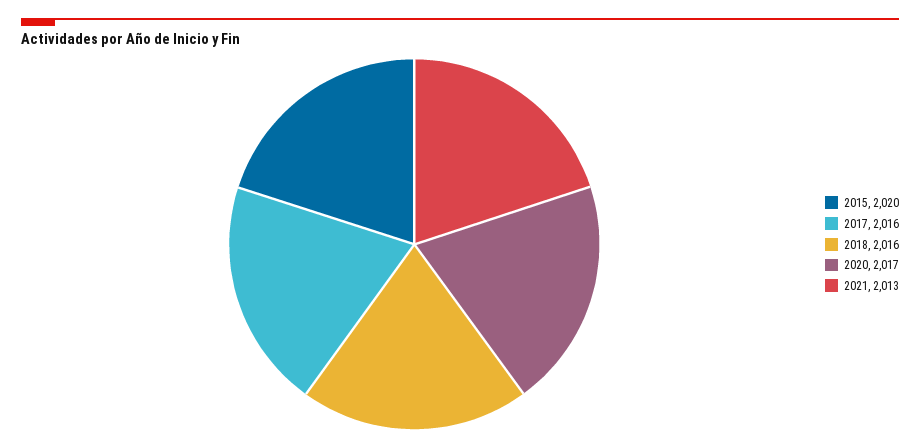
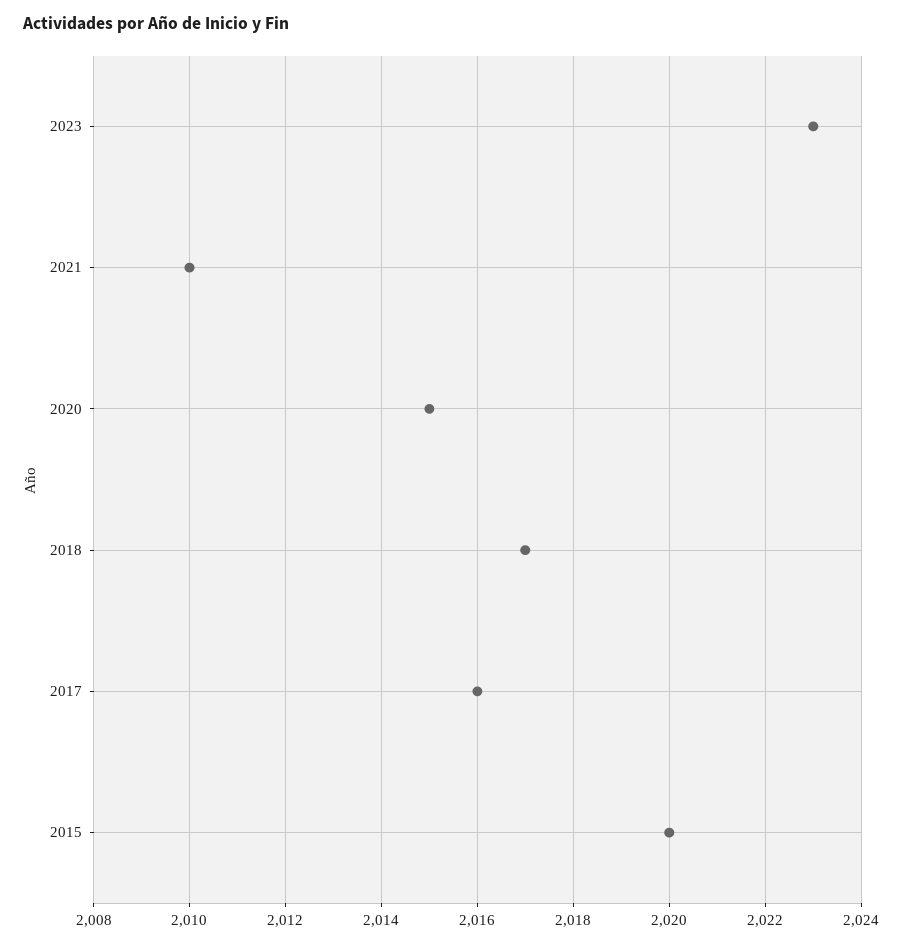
2018: 2016 -> 2017
2020: 2017 -> 2015
2021: 2013 -> 2010
2023: none -> 2023

